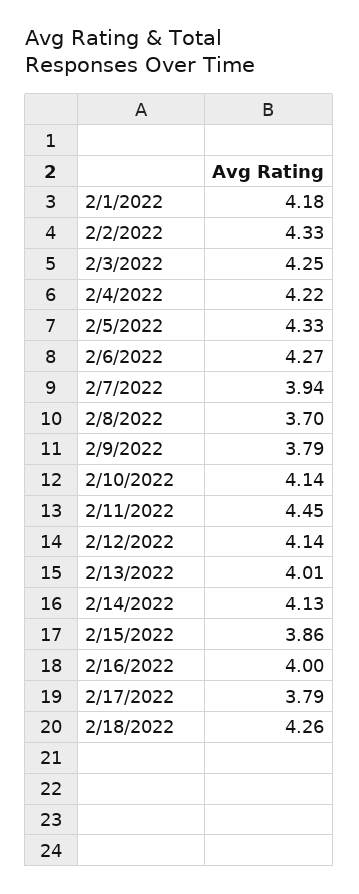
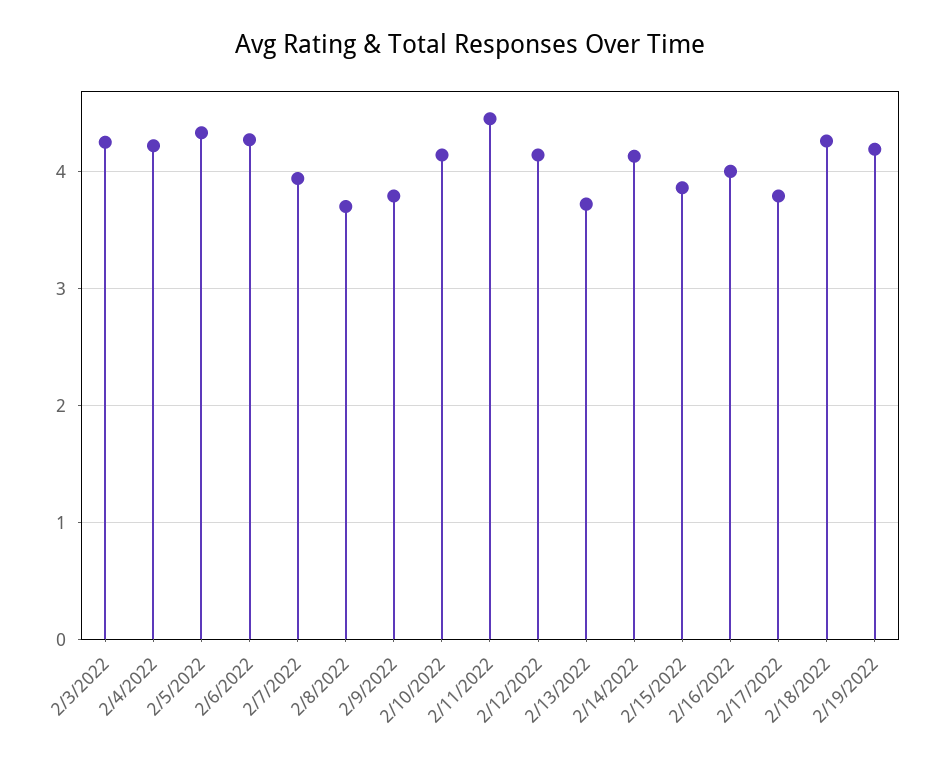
2/1/2022: 4.18 -> none
2/2/2022: 4.33 -> none
2/13/2022: 4.01 -> 3.7
2/19/2022: none -> 4.2

